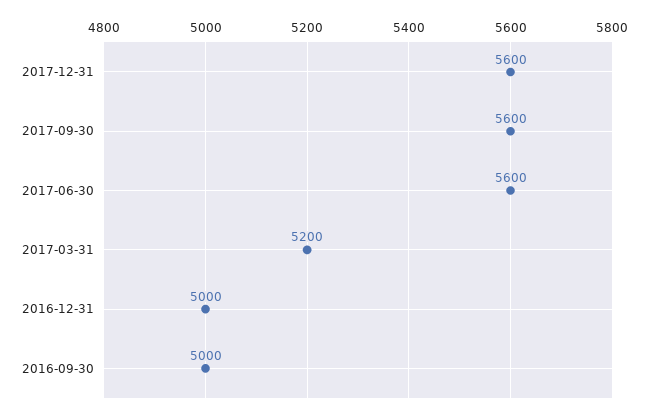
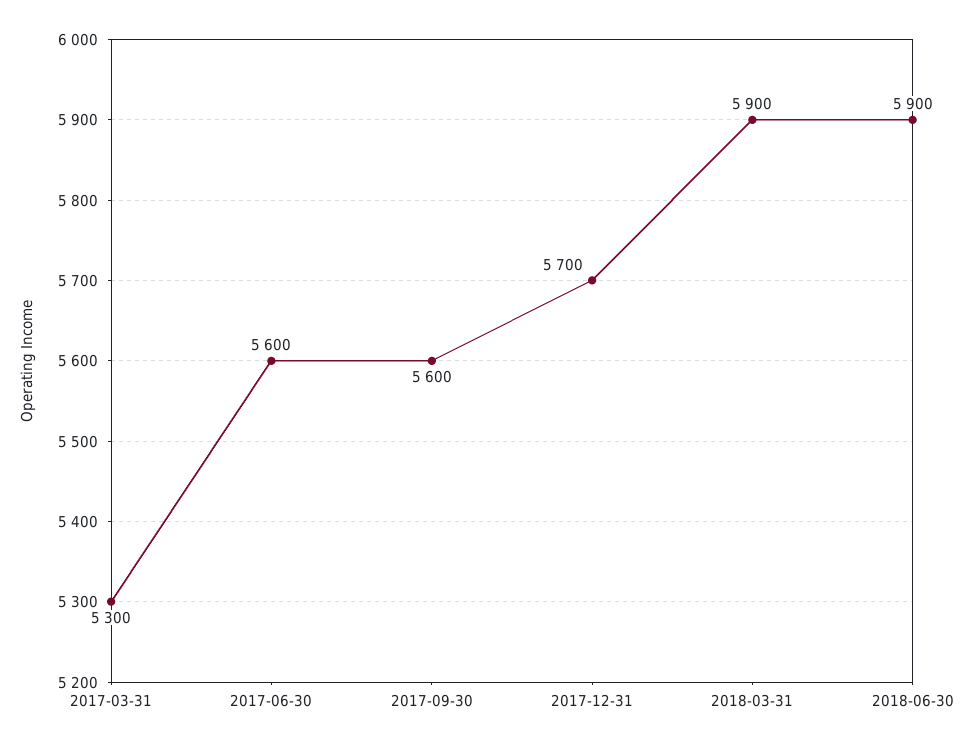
2017-12-31: 5600 -> 5700
2017-03-31: 5200 -> 5300
2016-12-31: 5000 -> none
2016-09-30: 5000 -> none
2018-03-31: none -> 5900
2018-06-30: none -> 5900

